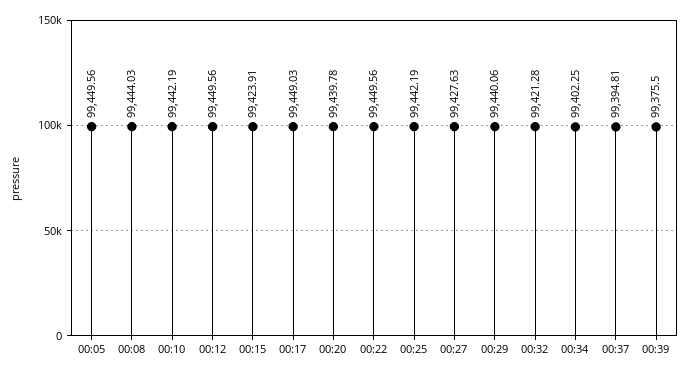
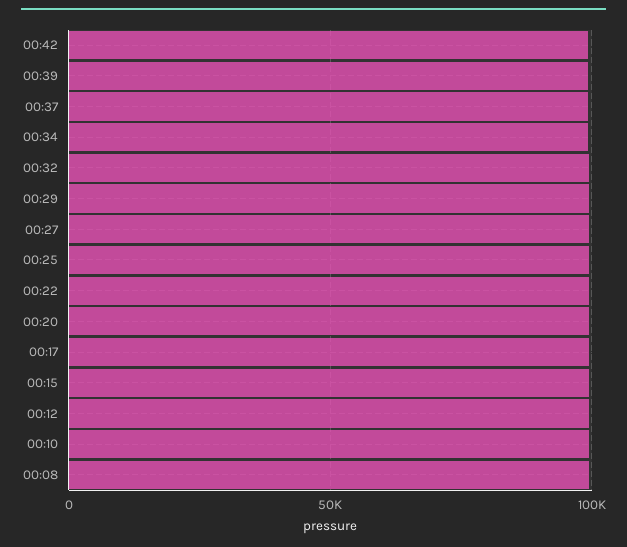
00:05: 99449.56 -> none
00:42: none -> 100000

